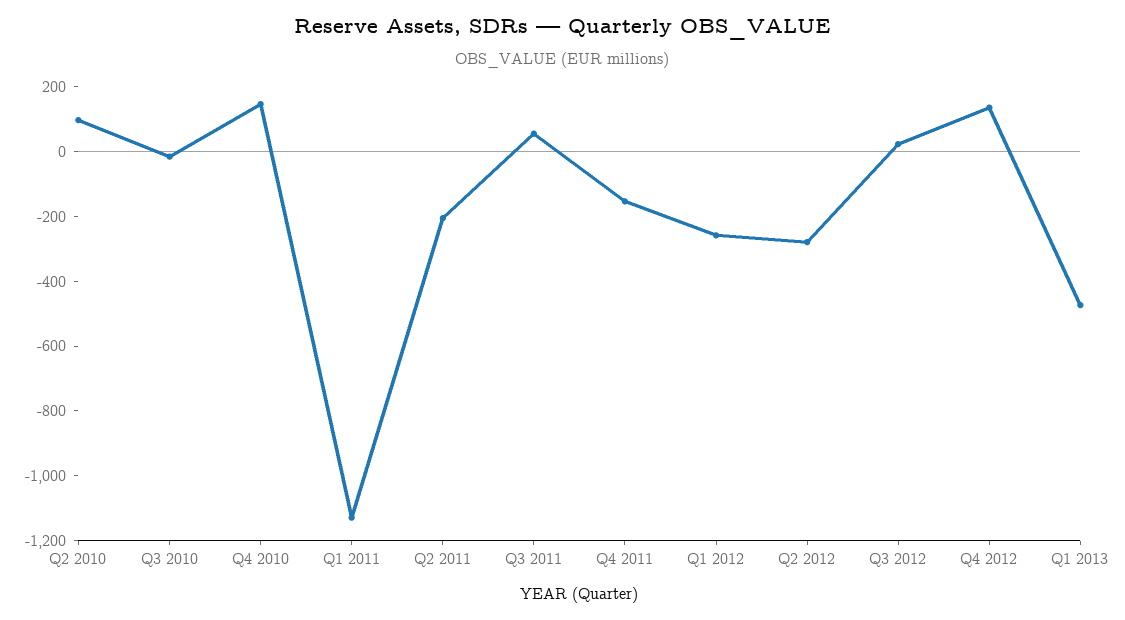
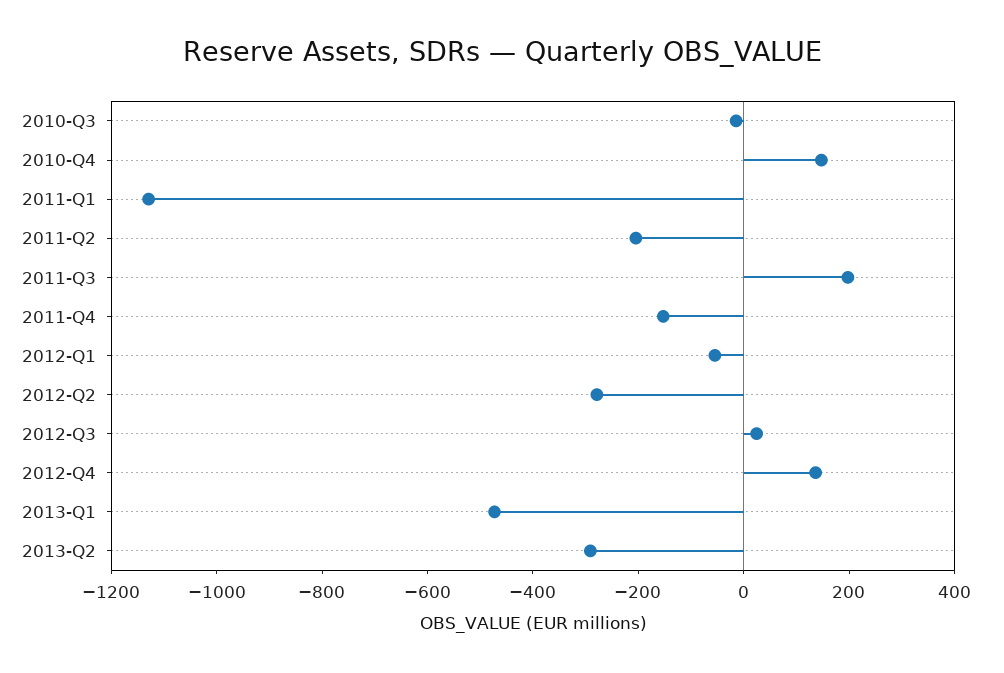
Q2 2010: 100 -> none
Q3 2011: 50 -> 200
Q1 2012: -250 -> -50
2013-Q2: none -> -300

